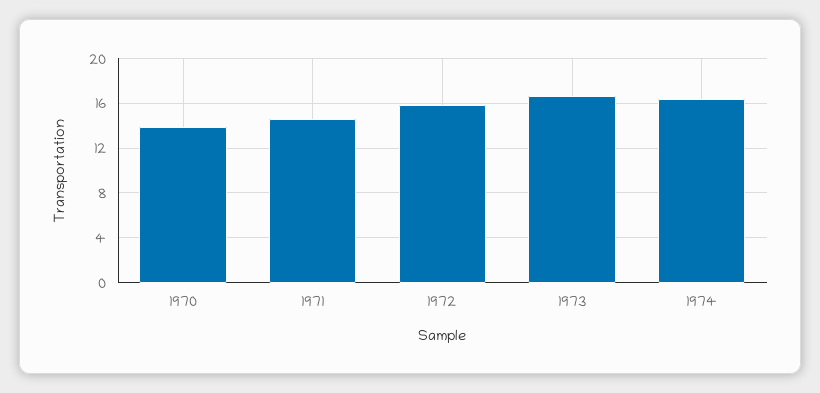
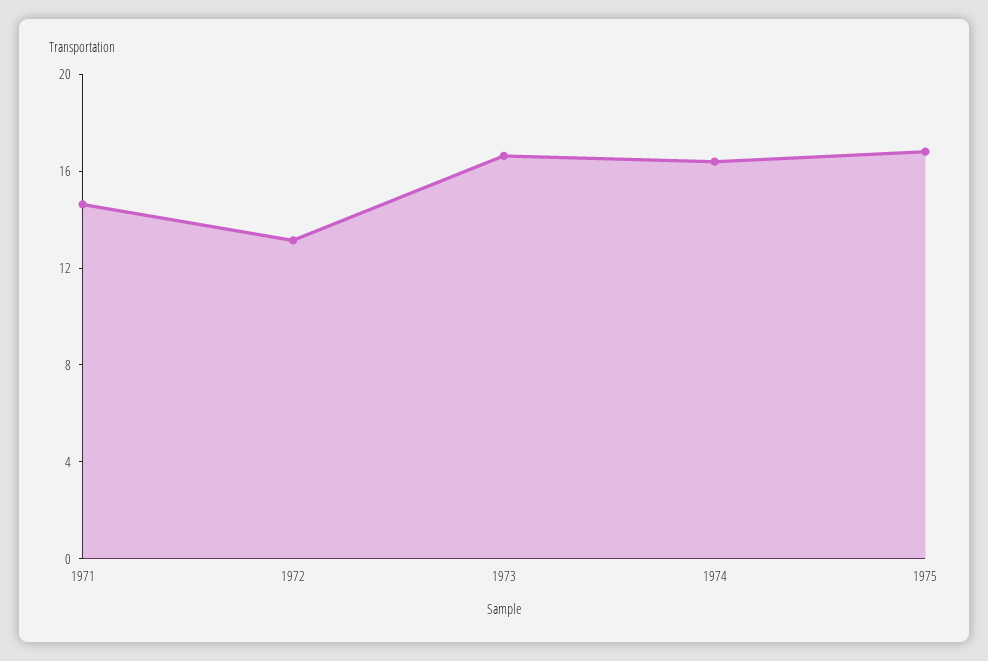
1970: 14 -> none
1972: 16 -> 13
1975: none -> 17

